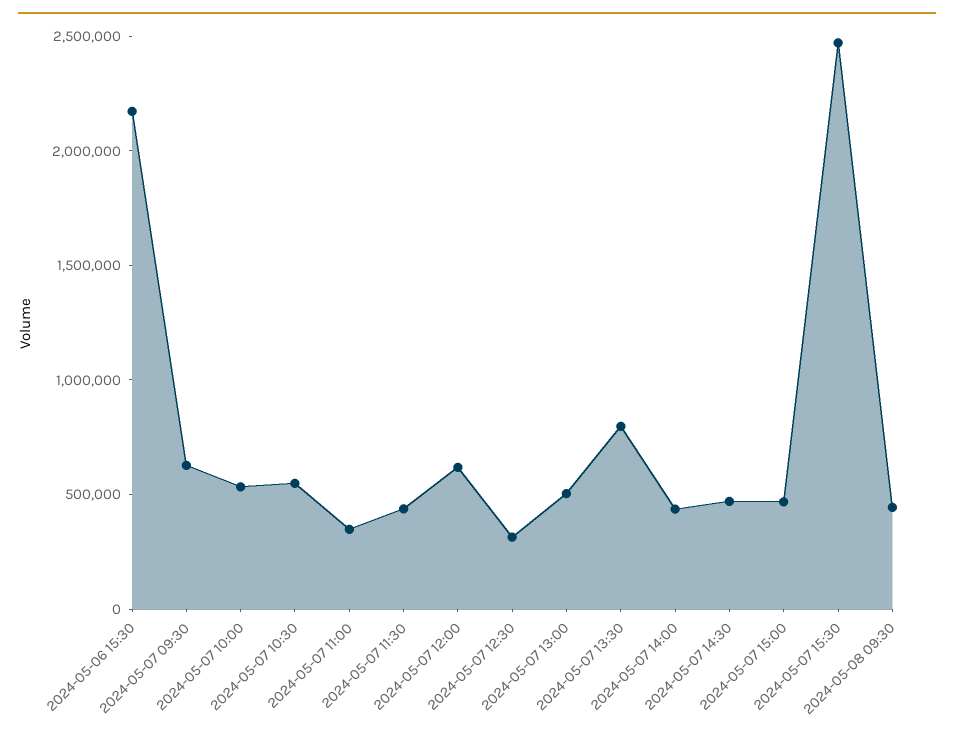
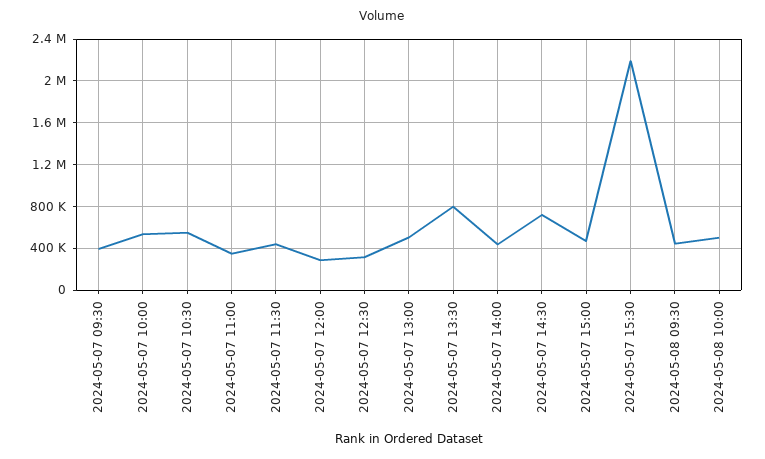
2024-05-06 15:30: 2200000 -> none
2024-05-07 09:30: 600000 -> 400000
2024-05-07 12:00: 600000 -> 300000
2024-05-07 14:30: 500000 -> 700000
2024-05-07 15:30: 2500000 -> 2200000
2024-05-08 10:00: none -> 500000

